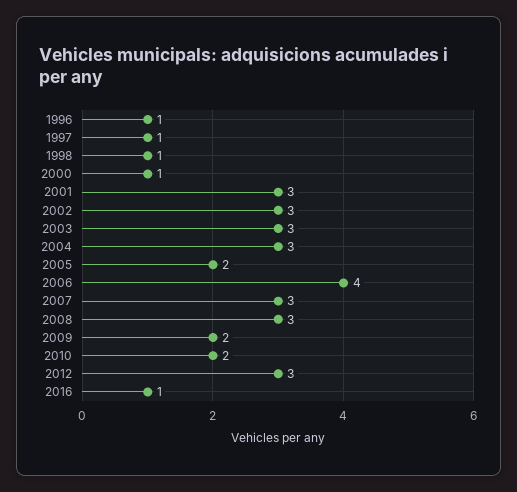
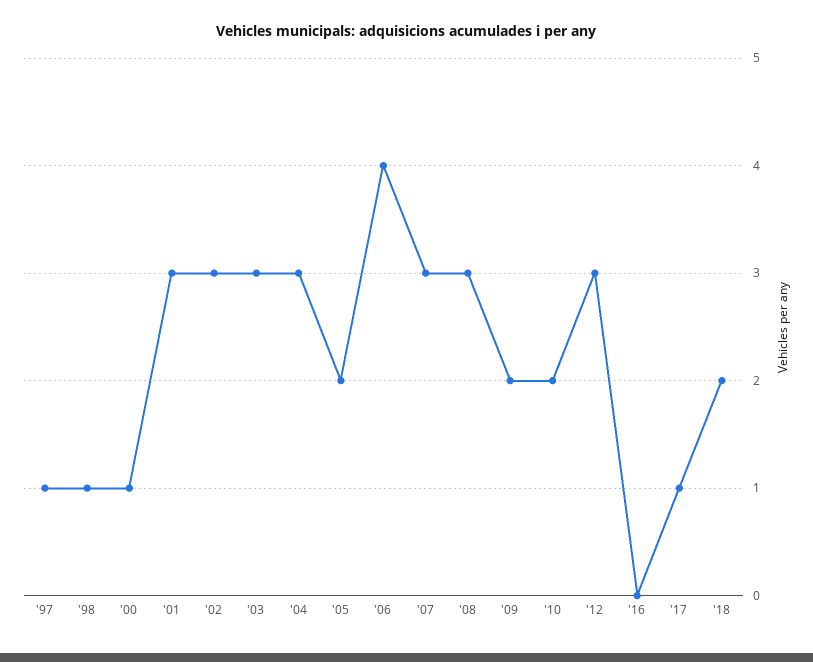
1996: 1 -> none
2016: 1 -> 0
'17: none -> 1
'18: none -> 2

